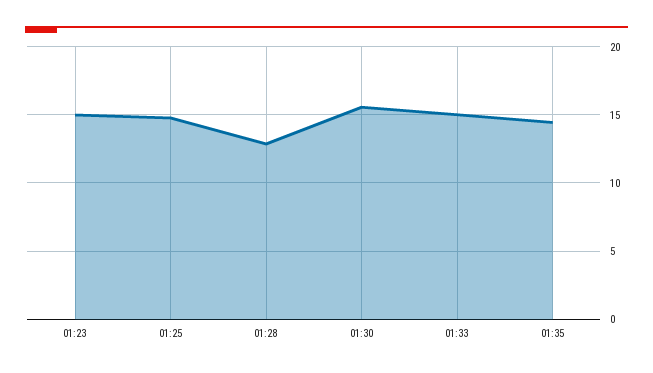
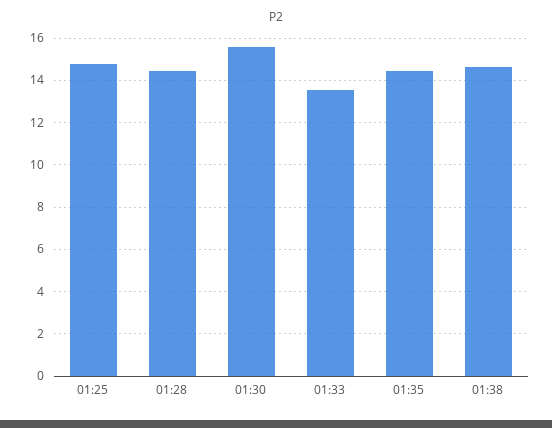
01:23: 15 -> none
01:28: 13 -> 14.5
01:33: 15 -> 13.5
01:38: none -> 14.5

